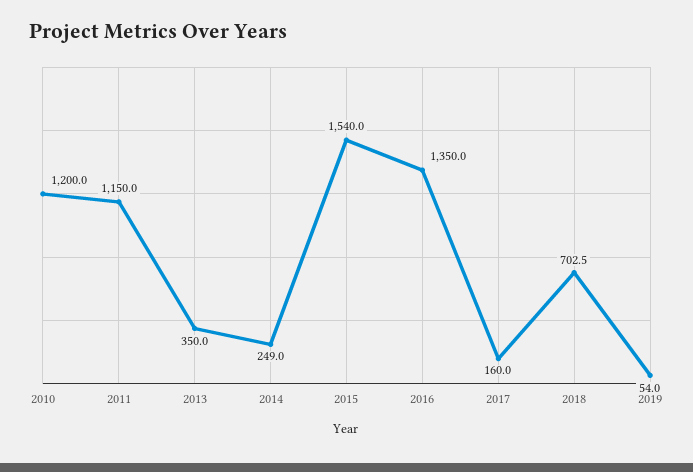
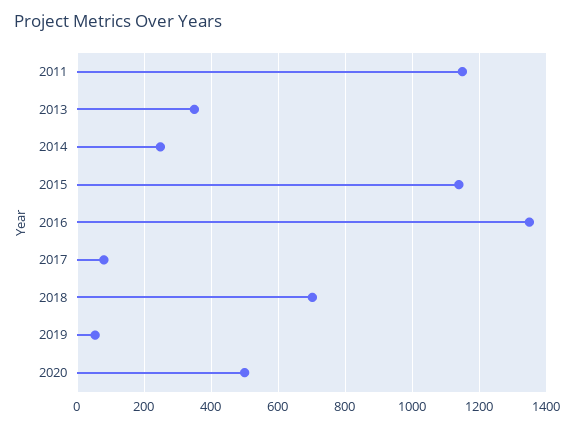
2010: 1200 -> none
2015: 1540 -> 1140
2017: 160 -> 80
2020: none -> 500

